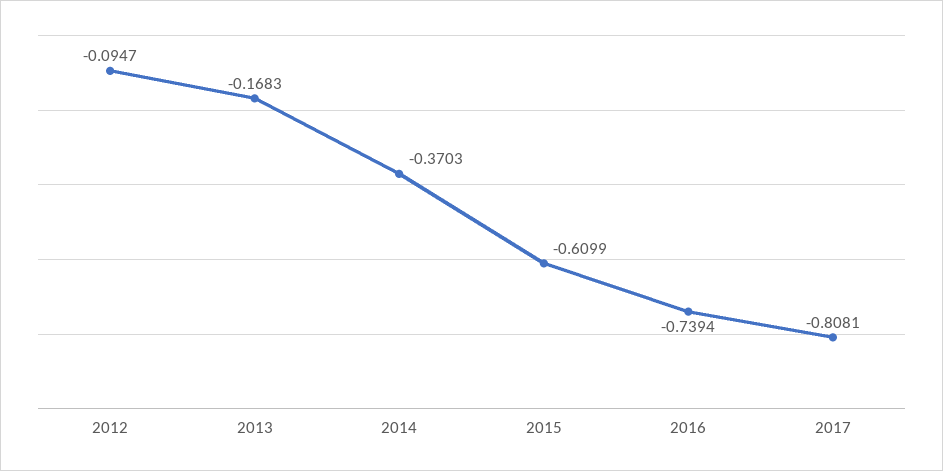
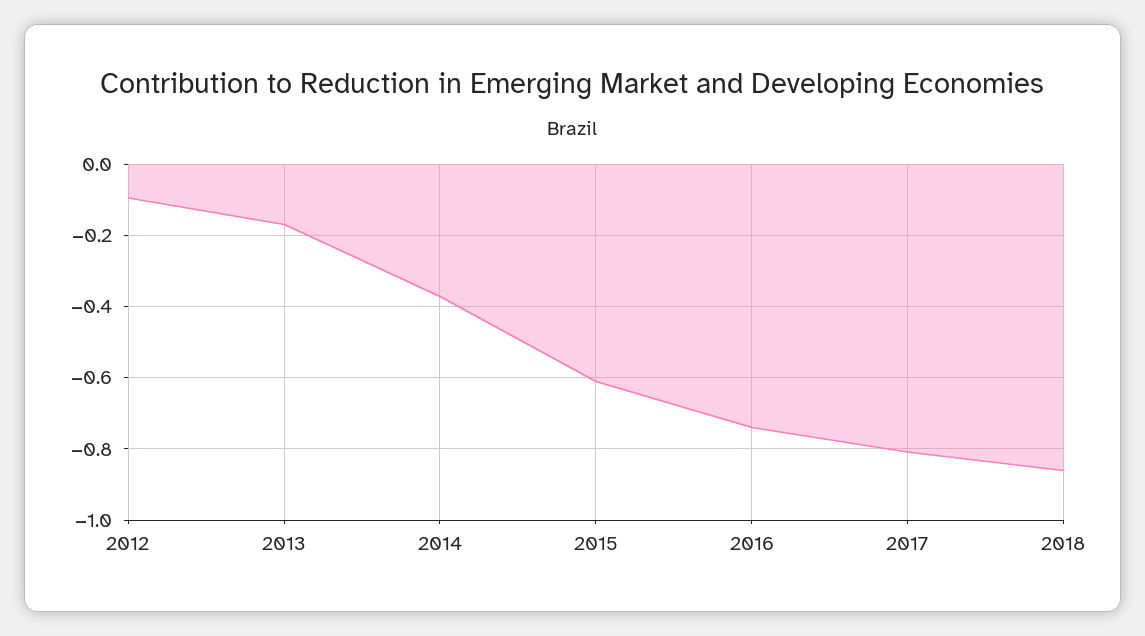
2018: none -> -0.86

